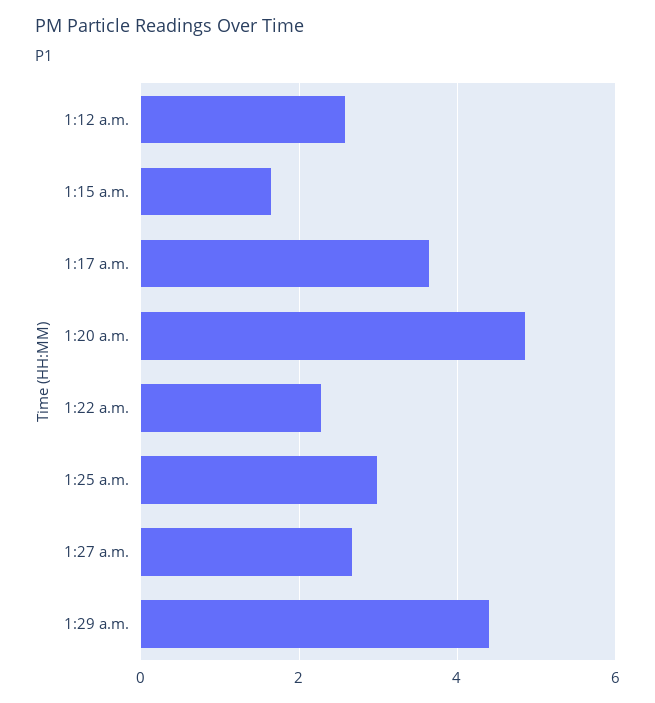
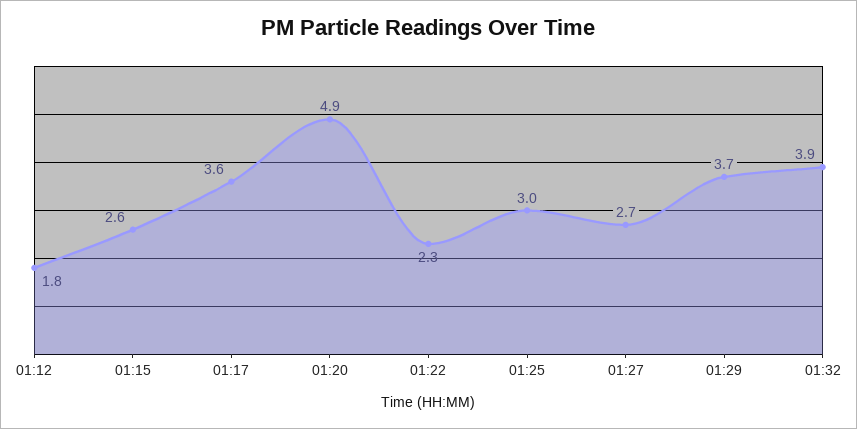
1:12 a.m.: 2.6 -> 1.8
1:15 a.m.: 1.6 -> 2.6
1:29 a.m.: 4.4 -> 3.7
01:32: none -> 3.9

